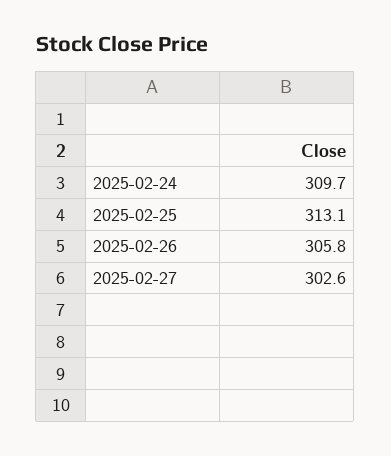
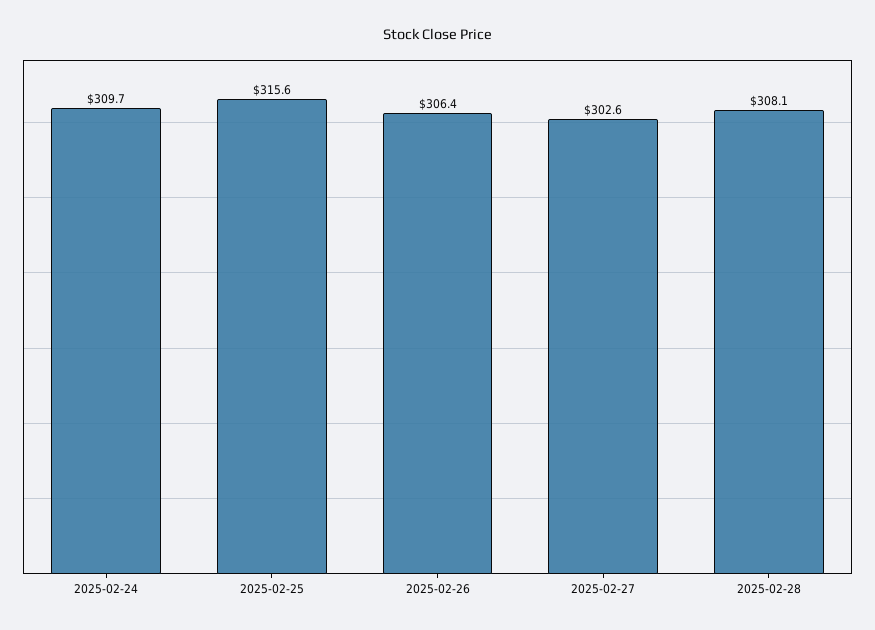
2025-02-25: 313.1 -> 315.6
2025-02-26: 305.8 -> 306.4
2025-02-28: none -> 308.1

